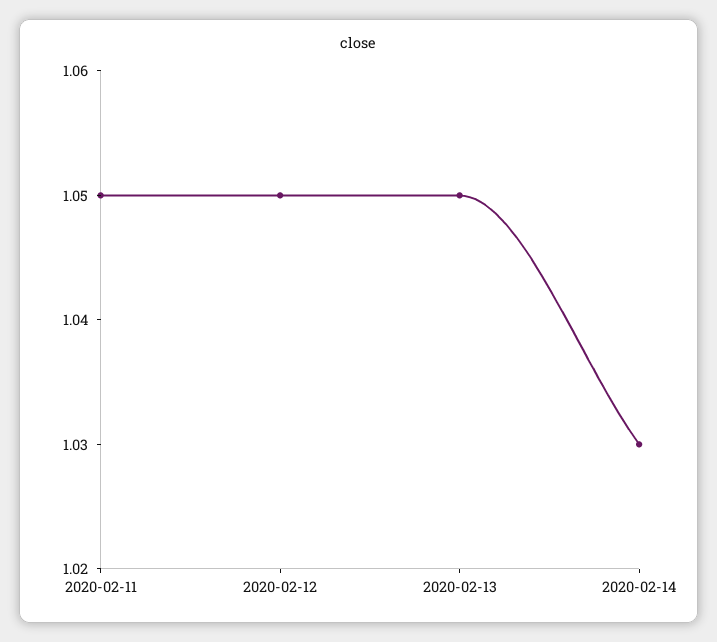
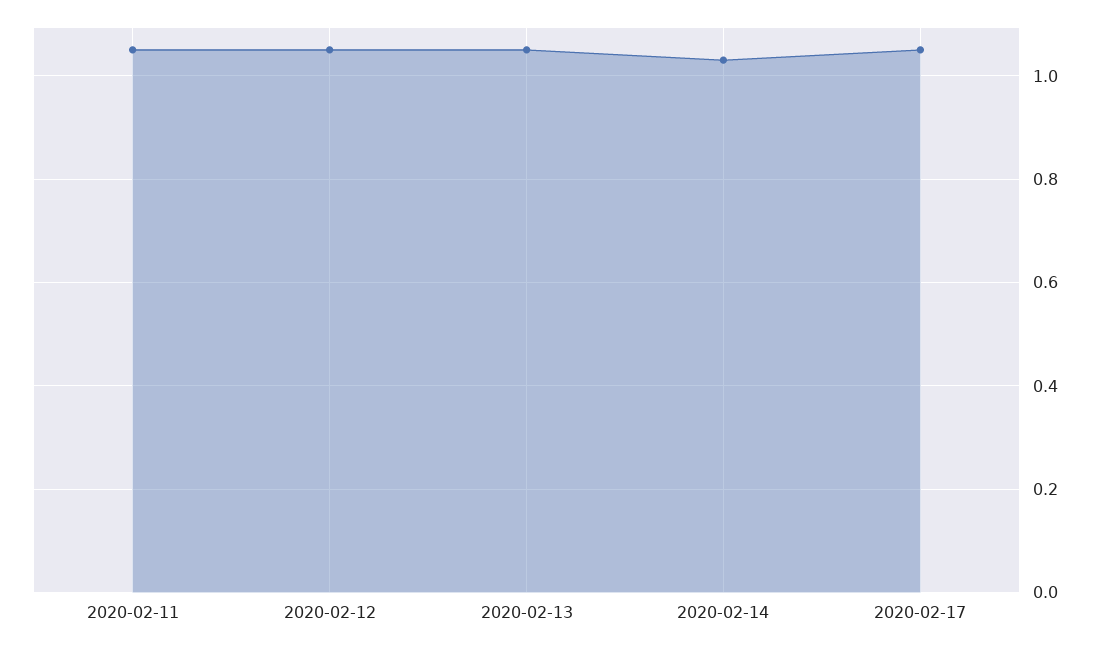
2020-02-17: none -> 1.05

